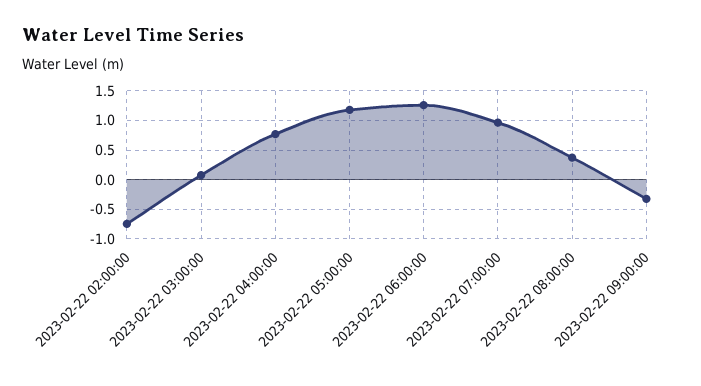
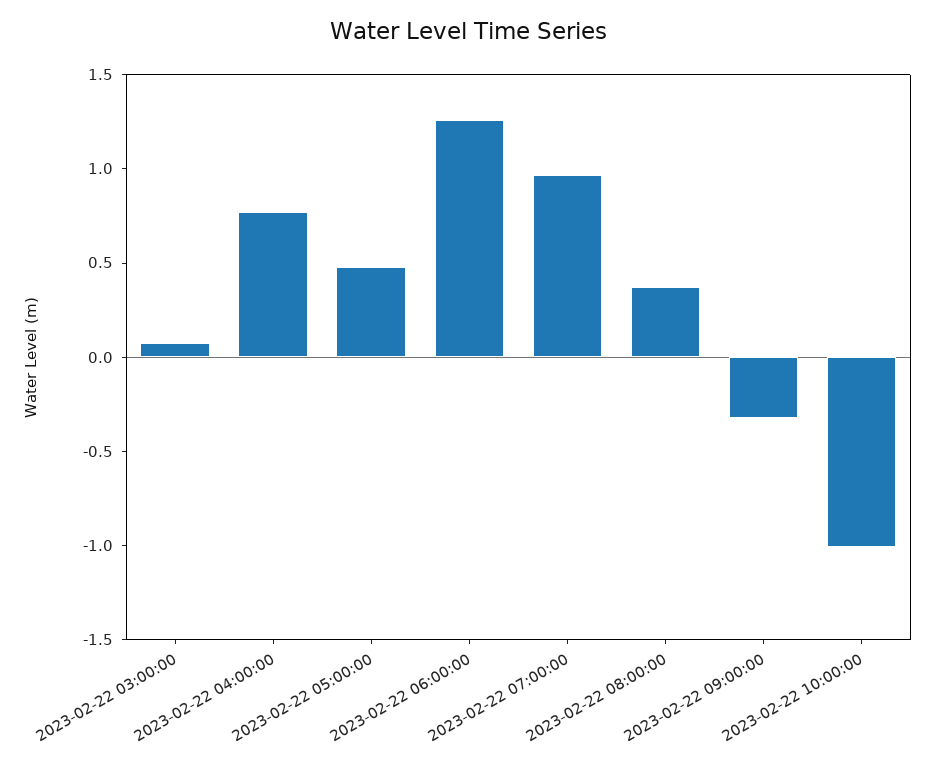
2023-02-22 02:00:00: -0.75 -> none
2023-02-22 05:00:00: 1.25 -> 0.5
2023-02-22 10:00:00: none -> -1

